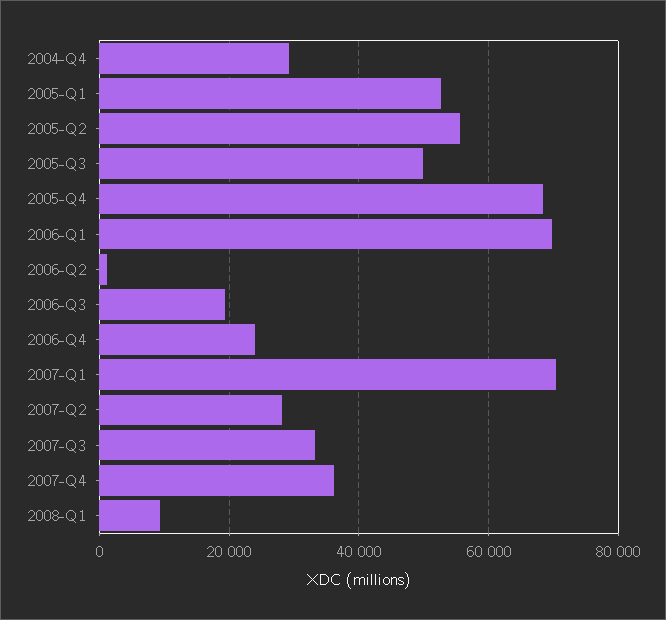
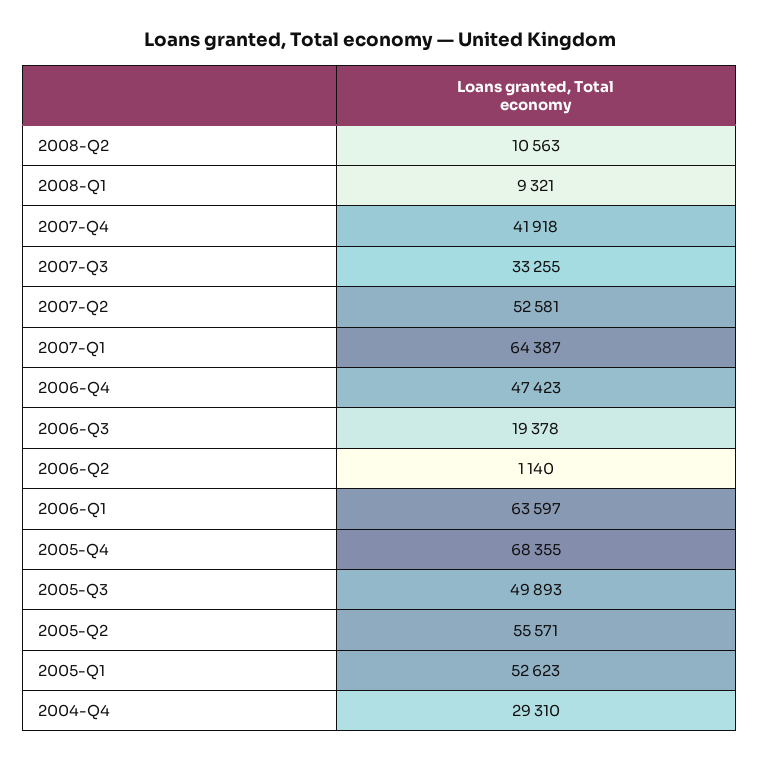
2006-Q1: 70000 -> 63597
2006-Q4: 24000 -> 47423
2007-Q1: 70000 -> 64387
2007-Q2: 28000 -> 52581
2007-Q4: 36000 -> 41918
2008-Q2: none -> 10563

